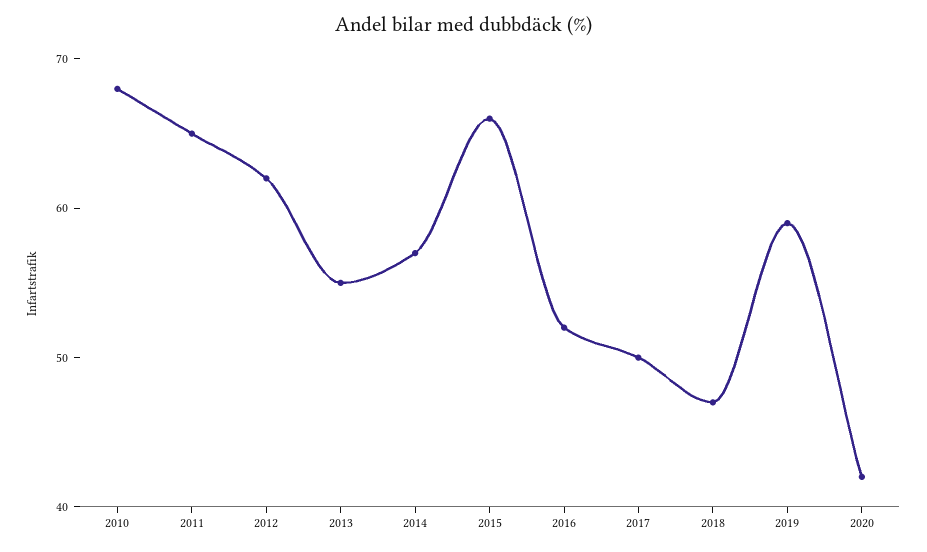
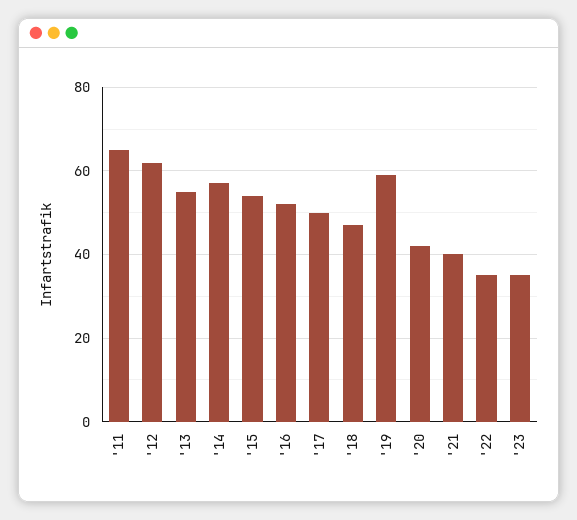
2010: 68 -> none
2015: 66 -> 55
'21: none -> 40
'22: none -> 35
'23: none -> 35

